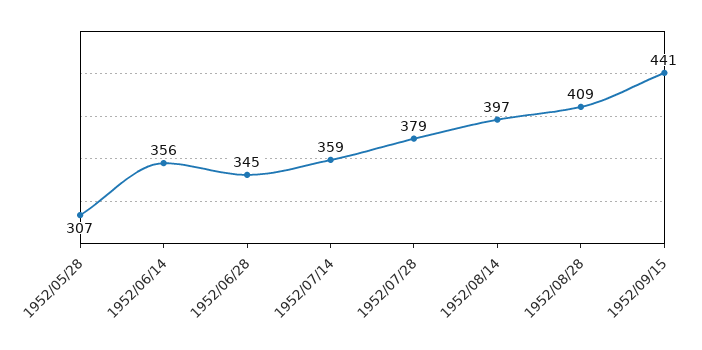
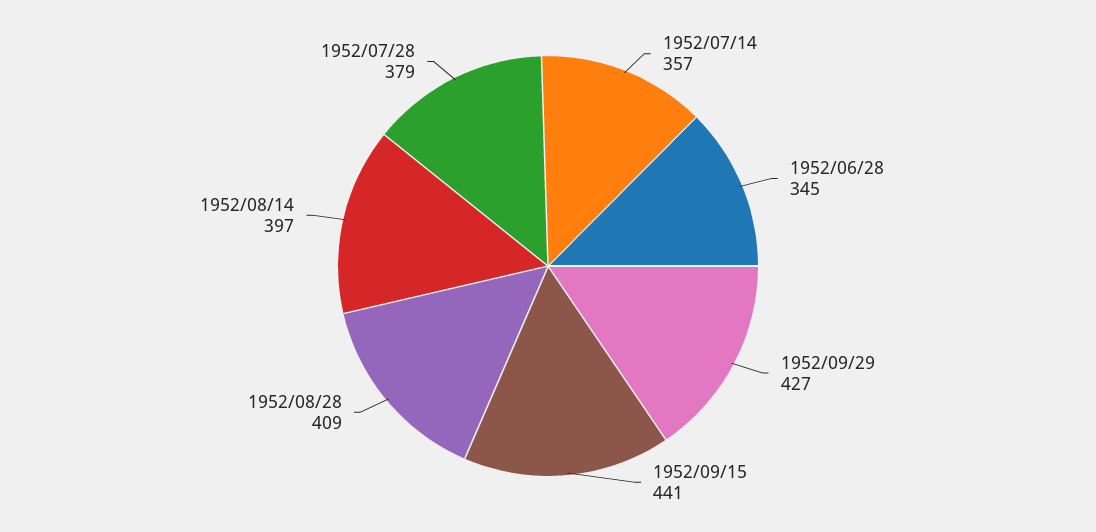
1952/05/28: 307 -> none
1952/06/14: 356 -> none
1952/07/14: 359 -> 357
1952/09/29: none -> 427

